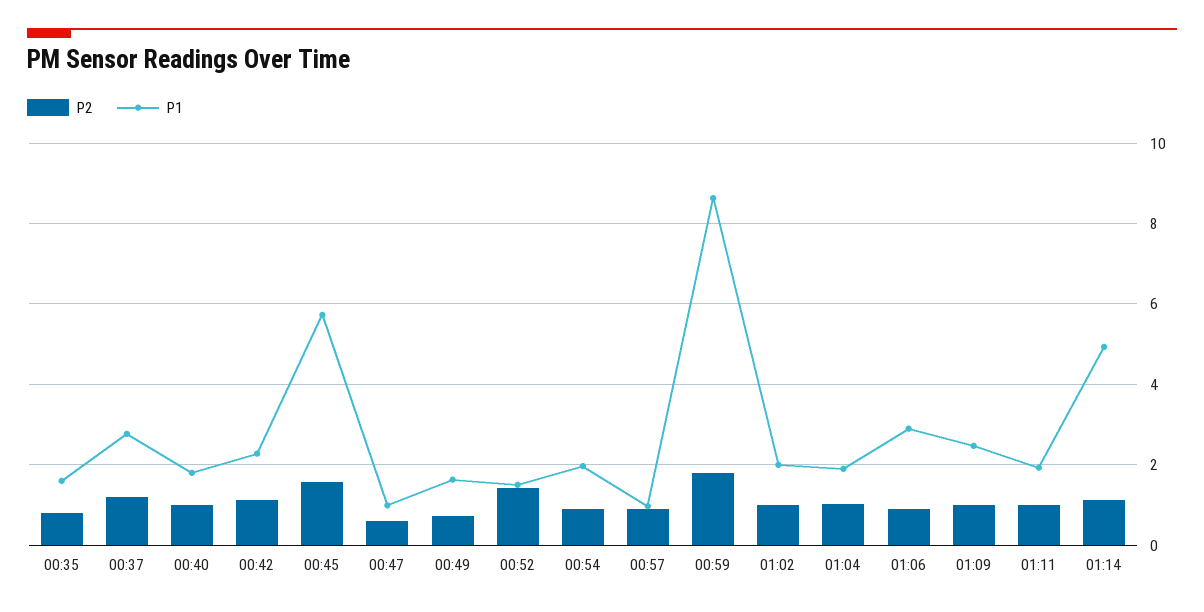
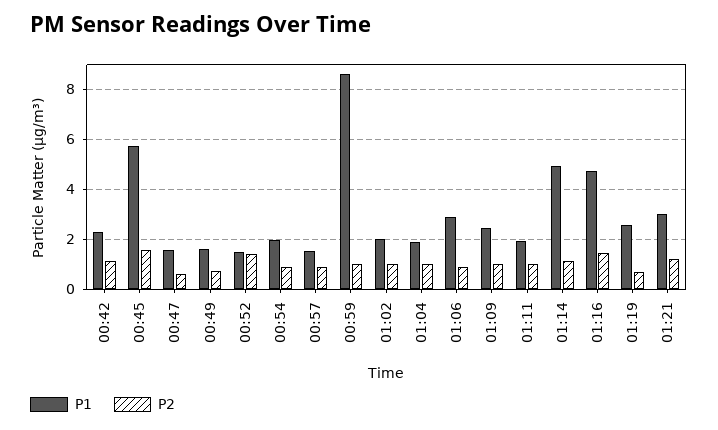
P2, 00:35: 0.8 -> none
P1, 00:35: 1.6 -> none
P2, 00:37: 1.2 -> none
P1, 00:37: 2.8 -> none
P2, 00:40: 1 -> none
P1, 00:40: 1.8 -> none
P1, 00:47: 1 -> 1.5
P1, 00:57: 1 -> 1.5
P2, 00:59: 1.8 -> 1
P1, 01:16: none -> 4.75
P2, 01:16: none -> 1.5
P1, 01:19: none -> 2.5
P2, 01:19: none -> 0.75
P1, 01:21: none -> 3
P2, 01:21: none -> 1.25

